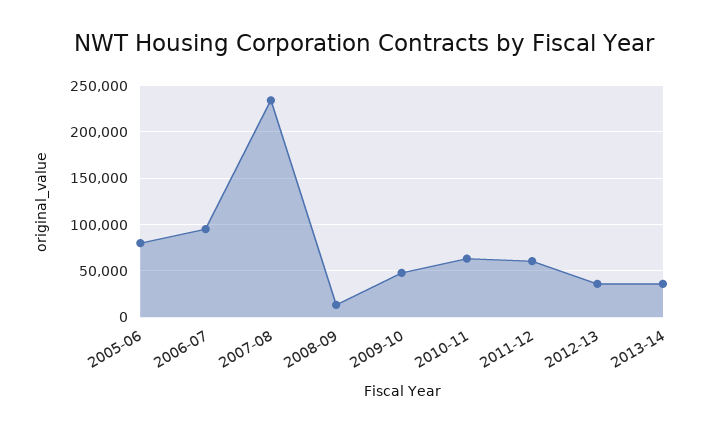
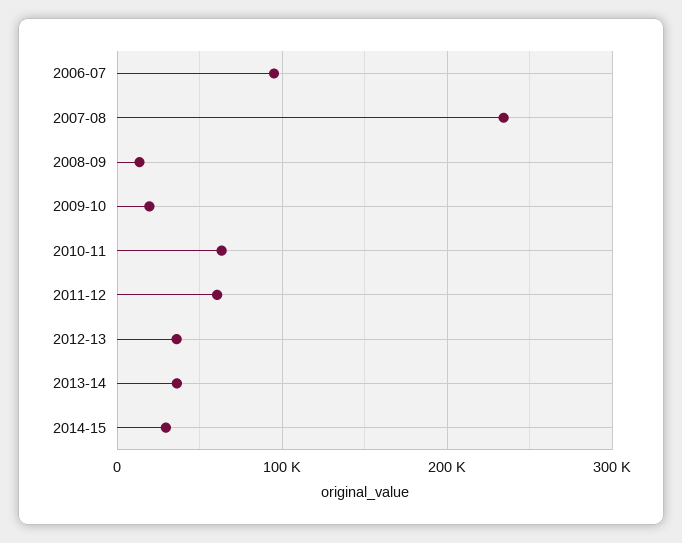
2005-06: 80000 -> none
2009-10: 50000 -> 20000
2014-15: none -> 30000

